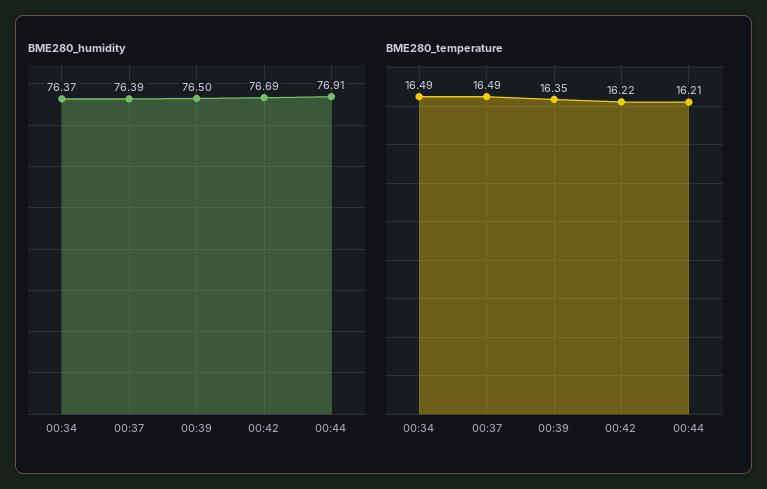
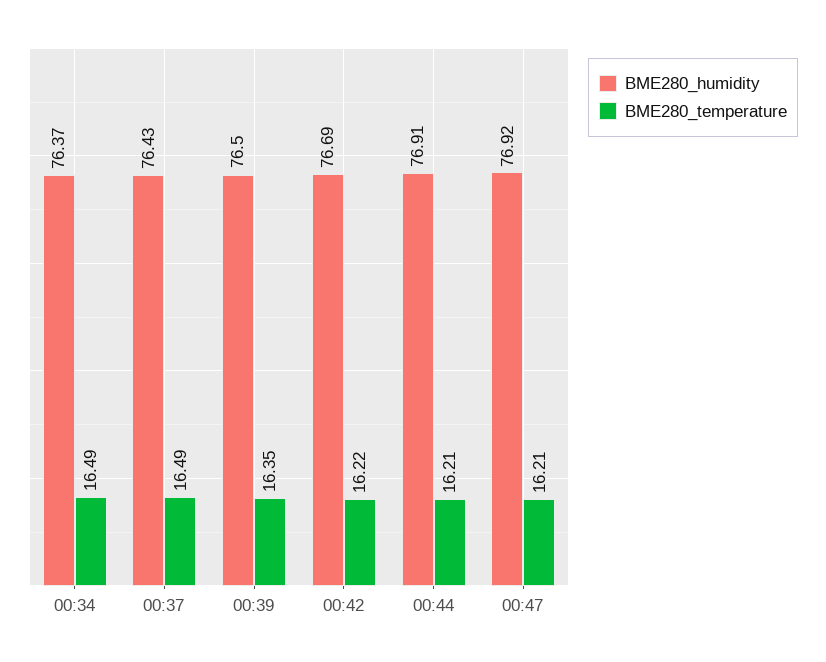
BME280_humidity, 00:37: 76.39 -> 76.43
BME280_humidity, 00:47: none -> 76.92
BME280_temperature, 00:47: none -> 16.21

